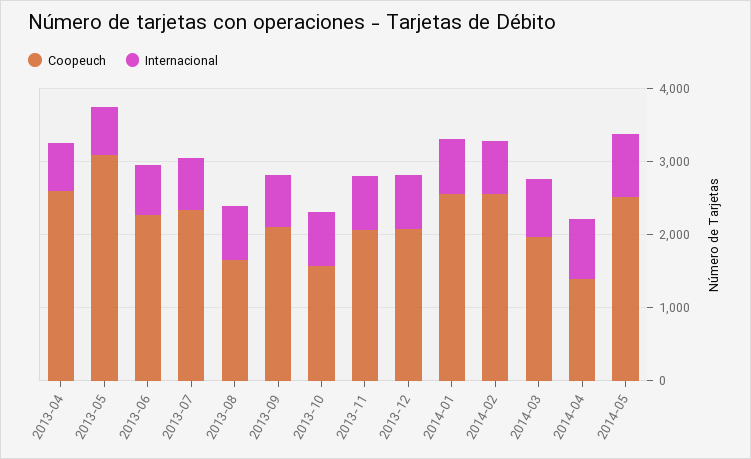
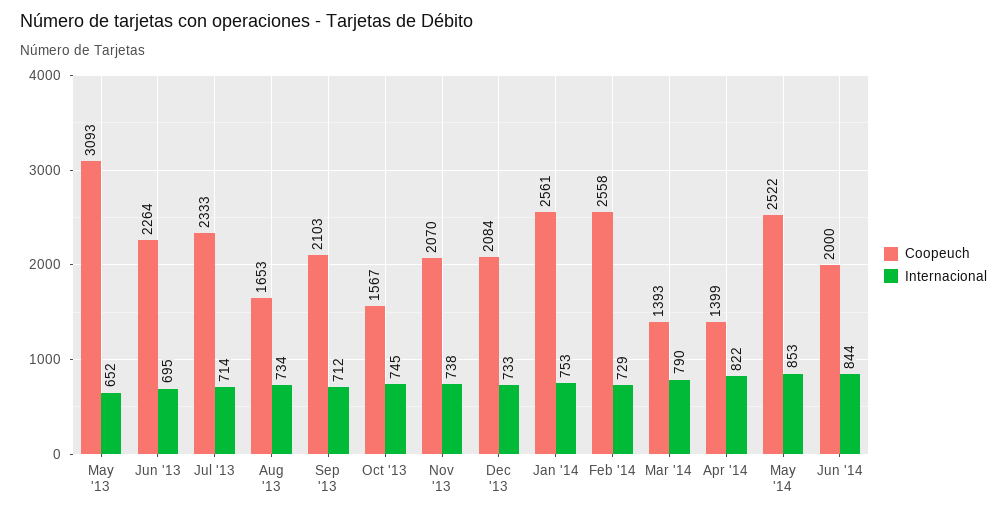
Coopeuch, 2013-04: 2600 -> none
Internacional, 2013-04: 600 -> none
Coopeuch, 2014-03: 2000 -> 1393
Coopeuch, Jun '14: none -> 2000
Internacional, Jun '14: none -> 844

